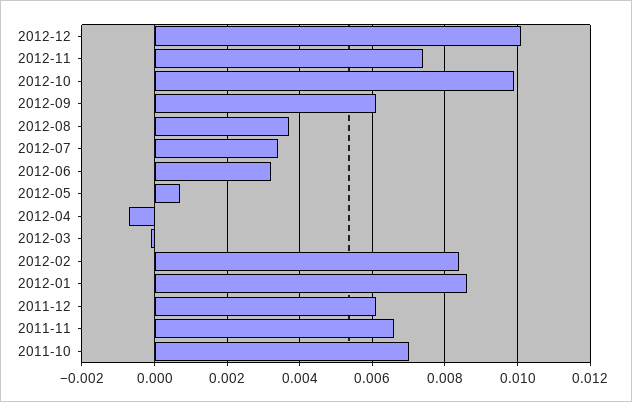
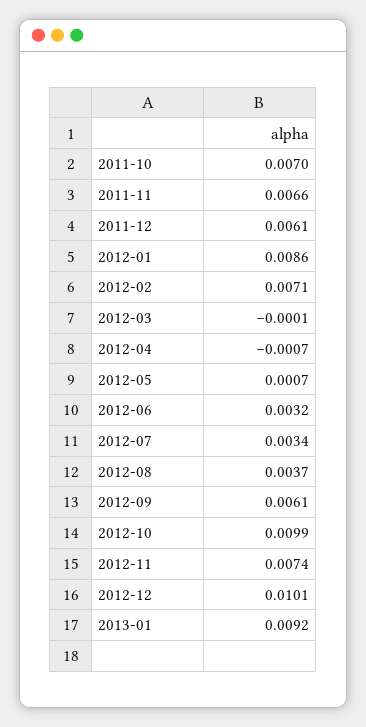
2012-02: 0.0085 -> 0.0071
2013-01: none -> 0.0092

